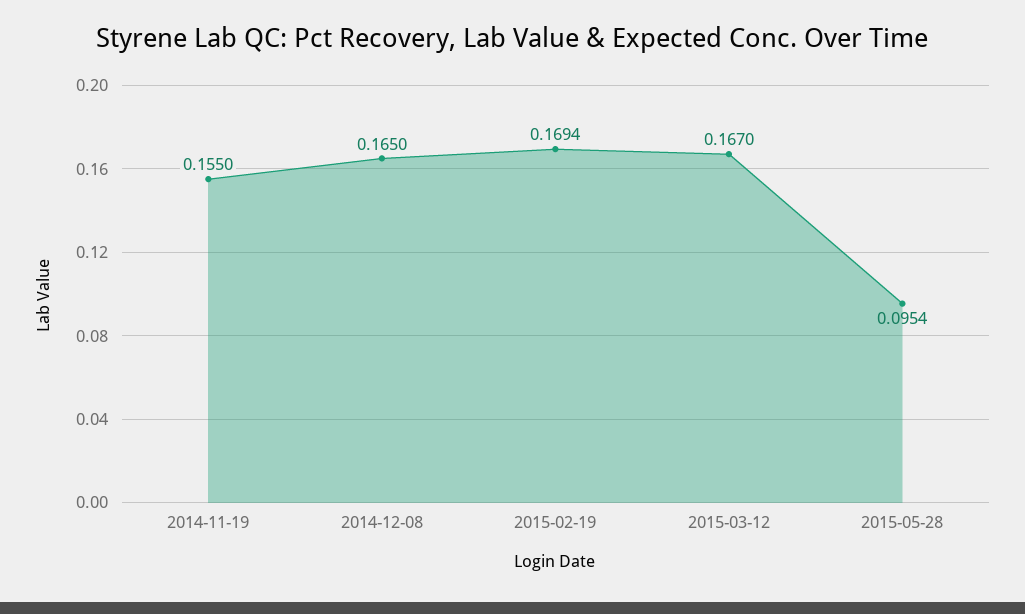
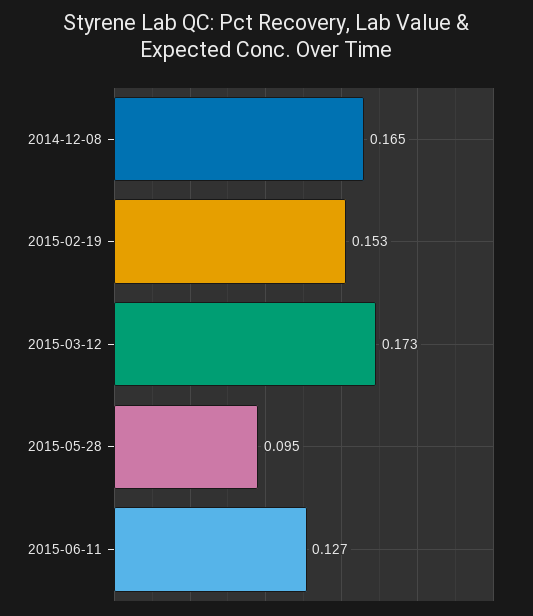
2014-11-19: 0.155 -> none
2015-02-19: 0.1694 -> 0.153
2015-03-12: 0.167 -> 0.173
2015-06-11: none -> 0.127

